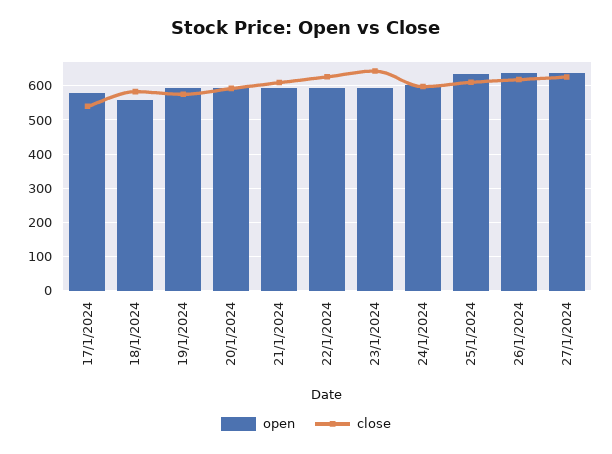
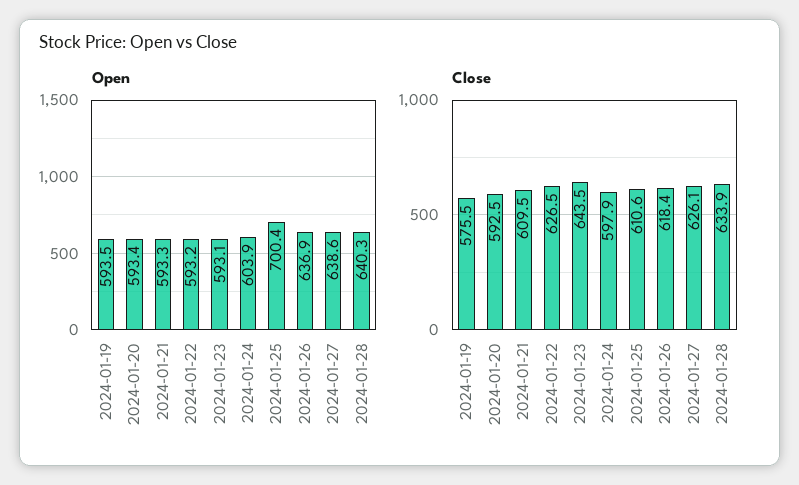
open, 17/1/2024: 580 -> none
close, 17/1/2024: 540 -> none
open, 18/1/2024: 560 -> none
close, 18/1/2024: 580 -> none
open, 25/1/2024: 640 -> 700.4
open, 2024-01-28: none -> 640.3
close, 2024-01-28: none -> 633.9

